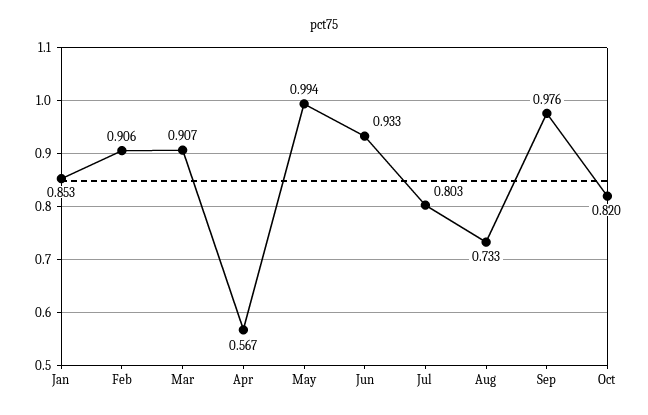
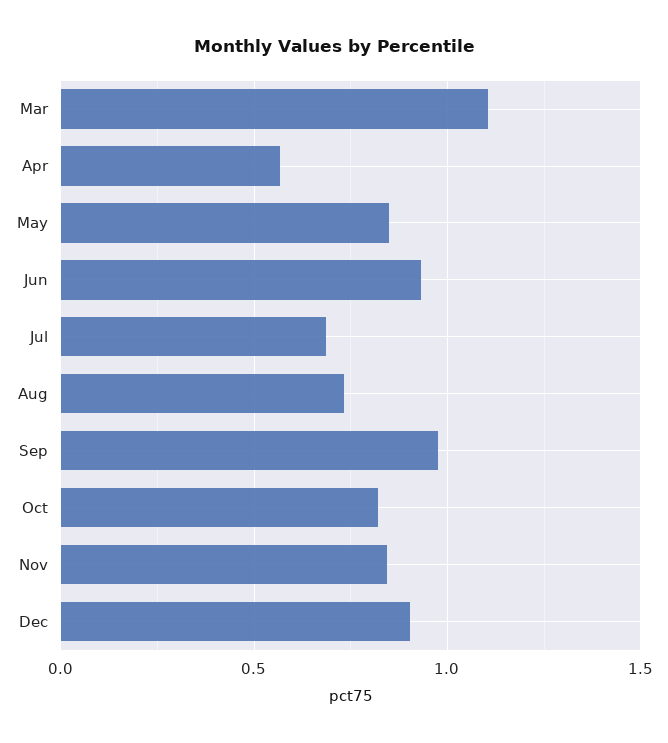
Jan: 0.853 -> none
Feb: 0.906 -> none
Mar: 0.907 -> 1.1
May: 0.994 -> 0.85
Jul: 0.803 -> 0.7
Nov: none -> 0.85
Dec: none -> 0.9

